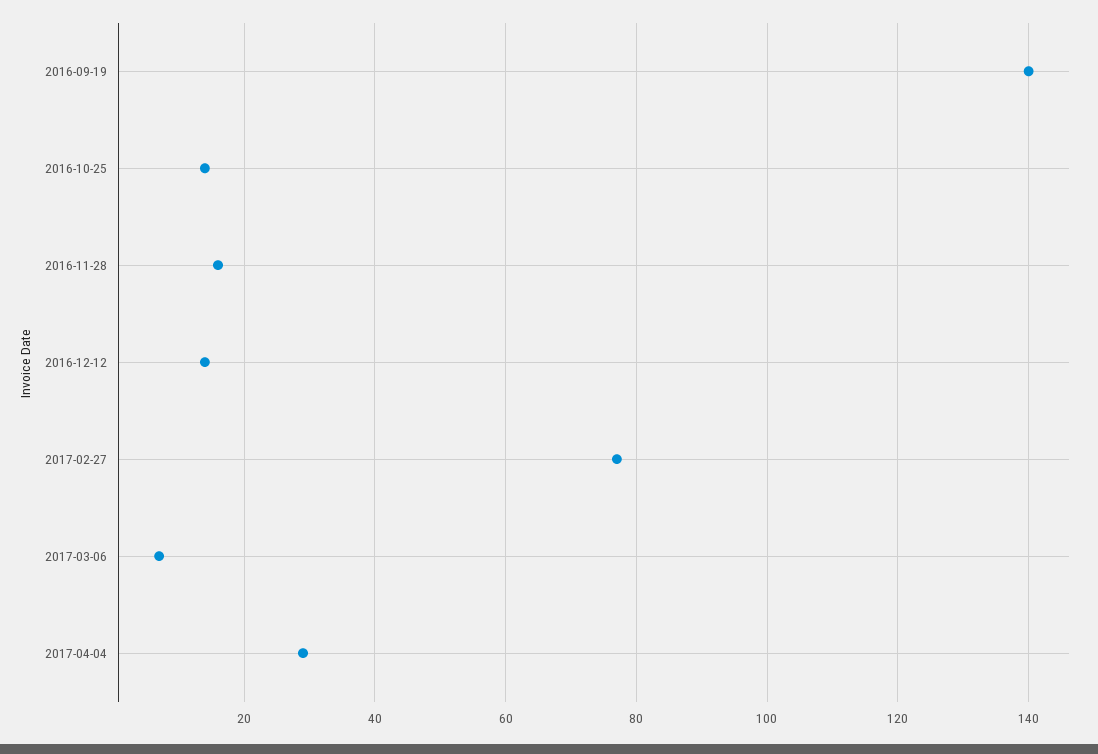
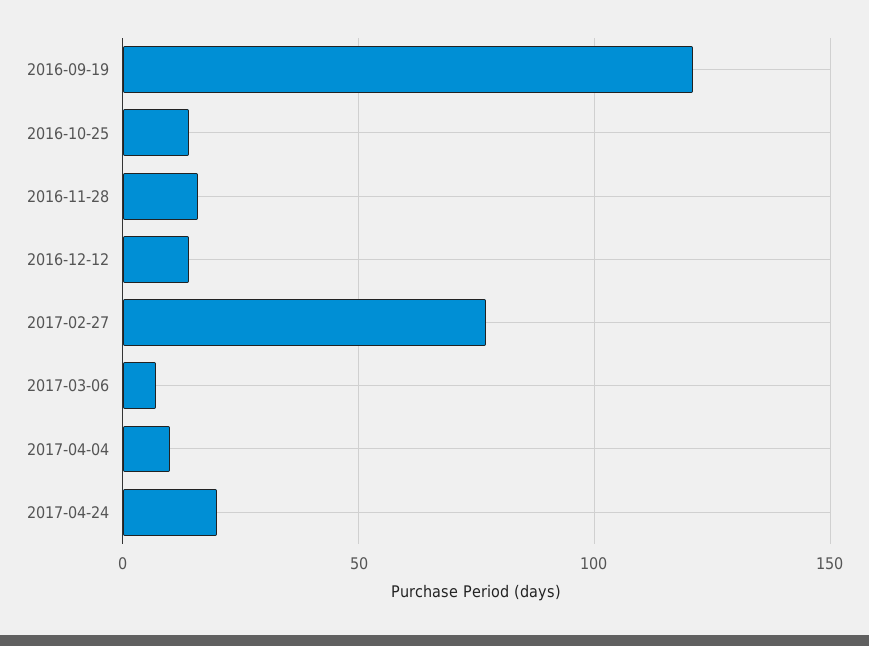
2016-09-19: 140 -> 120
2017-04-04: 30 -> 10
2017-04-24: none -> 20

